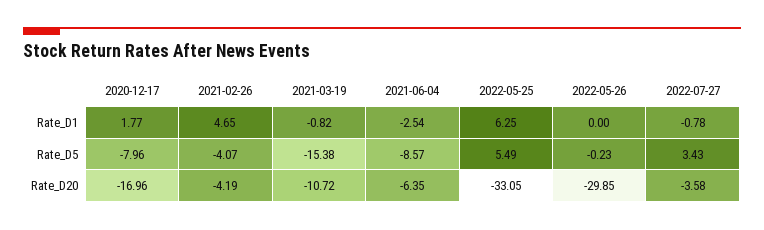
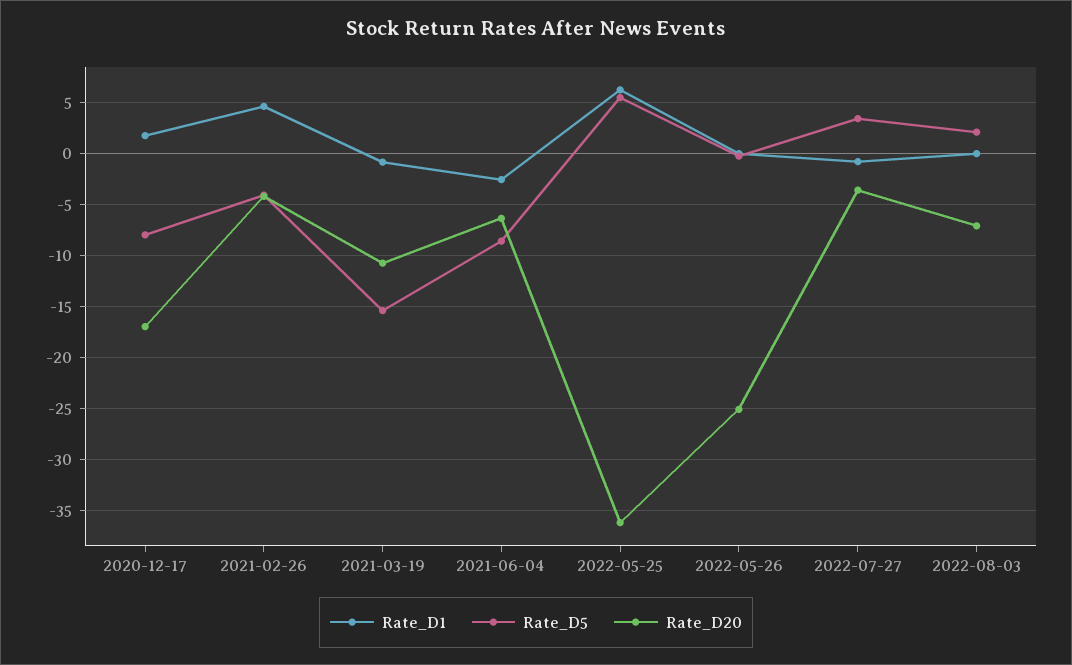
Rate_D20, 2022-05-25: -33.05 -> -36
Rate_D20, 2022-05-26: -29.85 -> -25
Rate_D1, 2022-08-03: none -> 0
Rate_D5, 2022-08-03: none -> 2
Rate_D20, 2022-08-03: none -> -7

